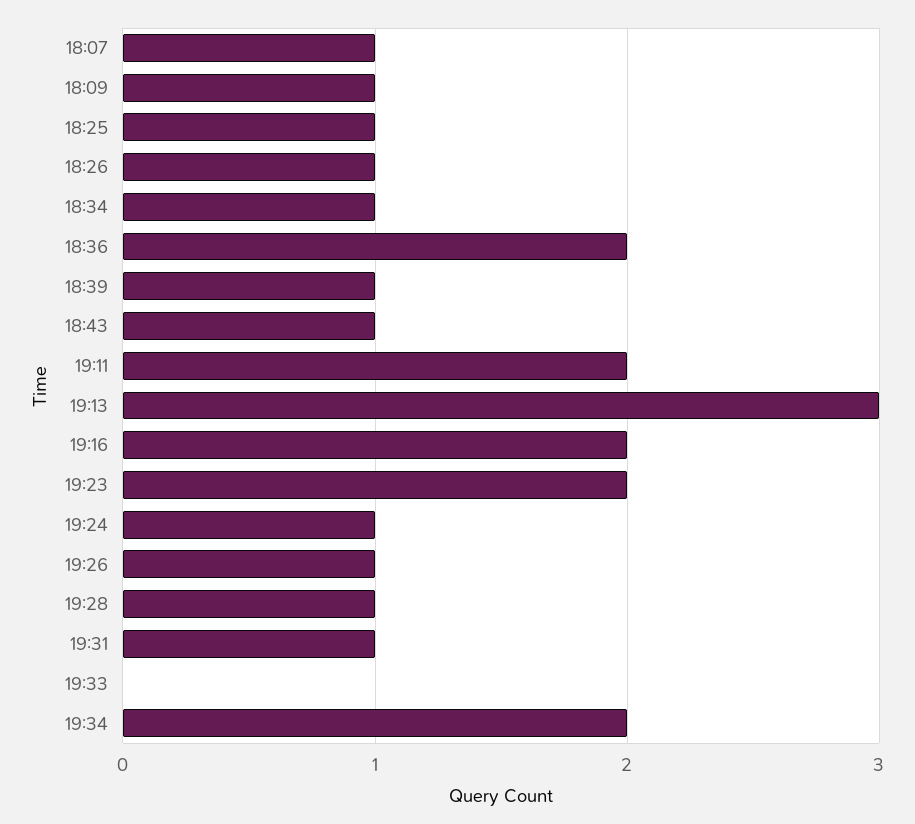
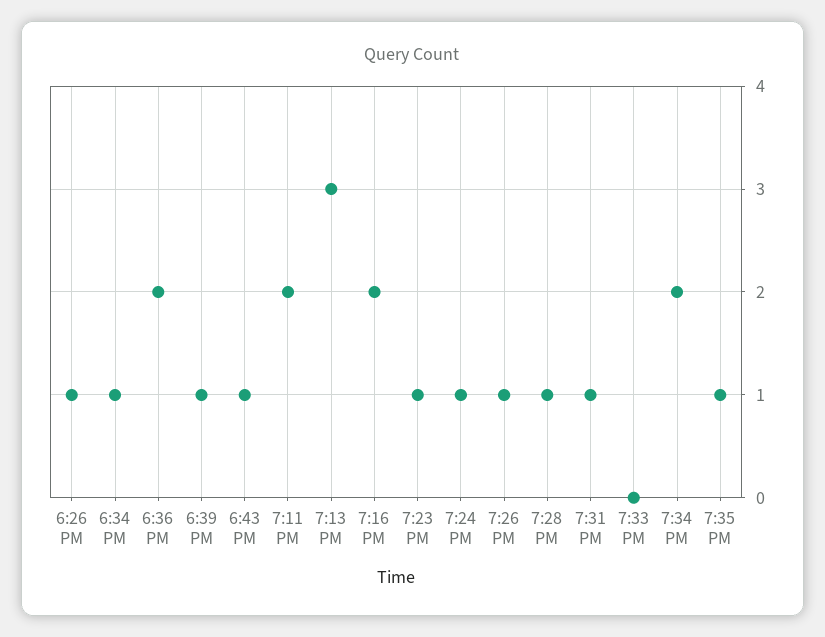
18:07: 1 -> none
18:09: 1 -> none
18:25: 1 -> none
19:23: 2 -> 1
7:35 PM: none -> 1

